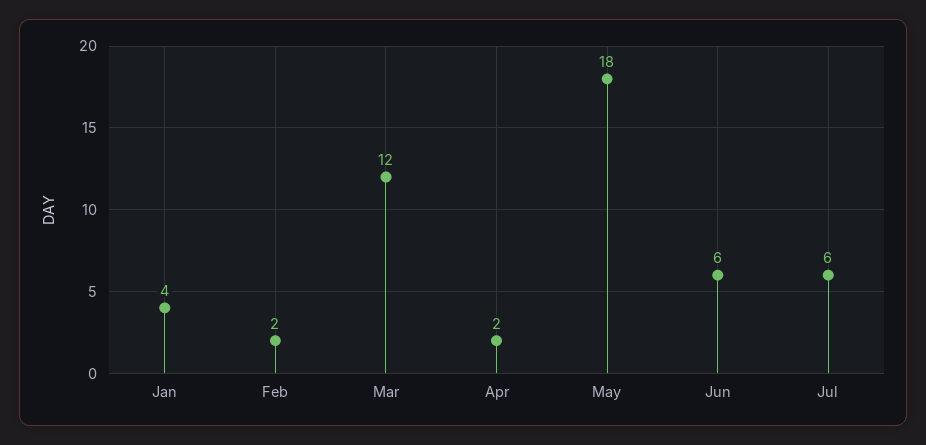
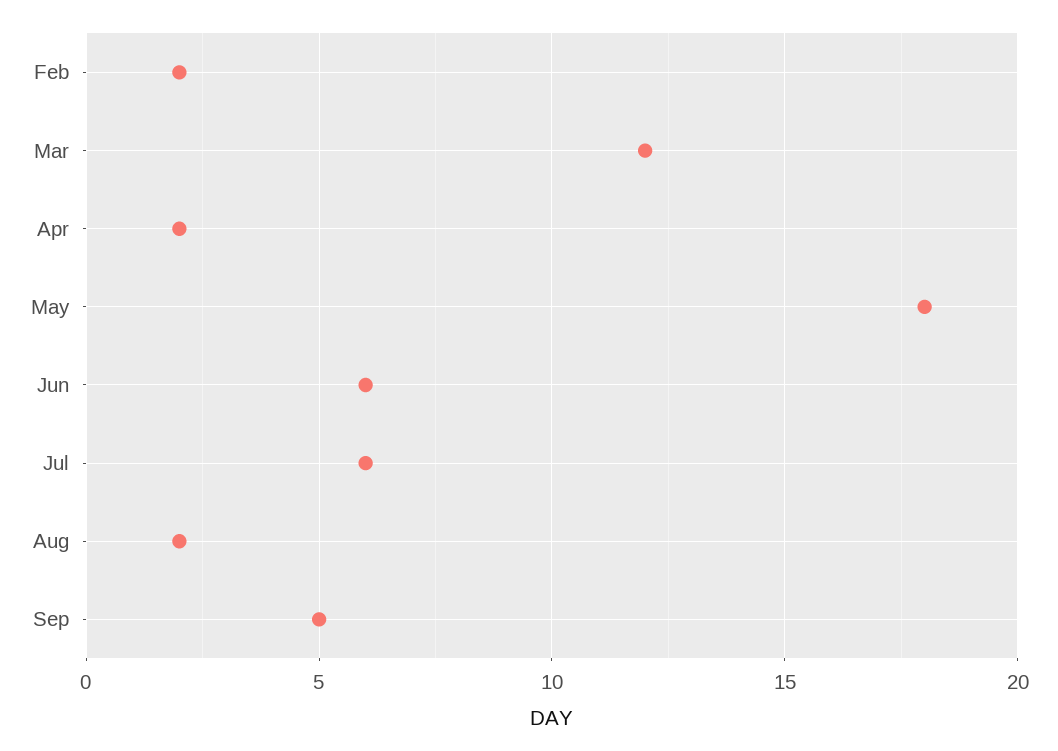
Jan: 4 -> none
Aug: none -> 2
Sep: none -> 5

